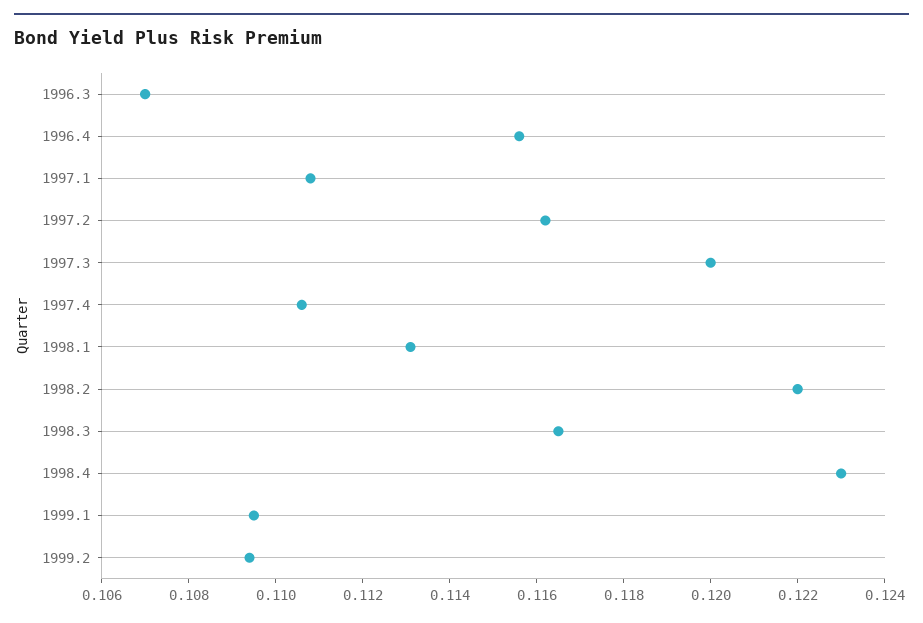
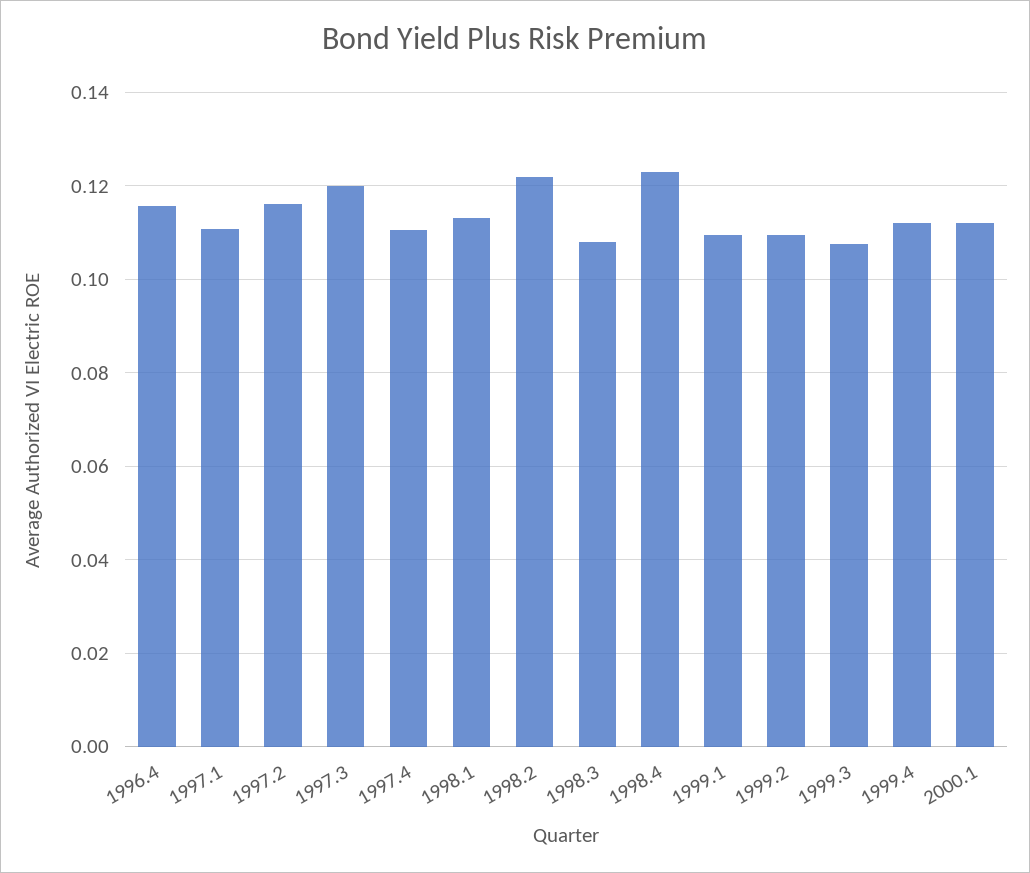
1996.3: 0.107 -> none
1998.3: 0.1165 -> 0.108
1999.3: none -> 0.108
1999.4: none -> 0.112
2000.1: none -> 0.112

